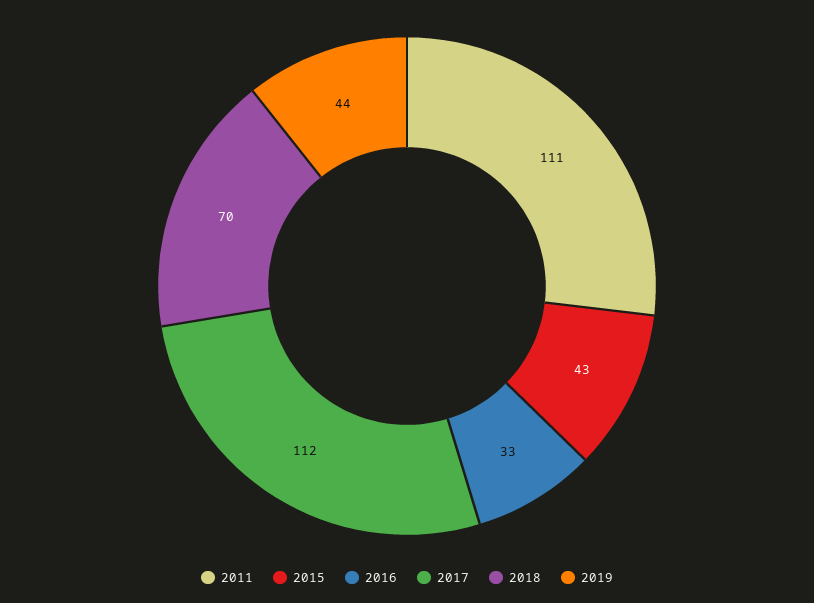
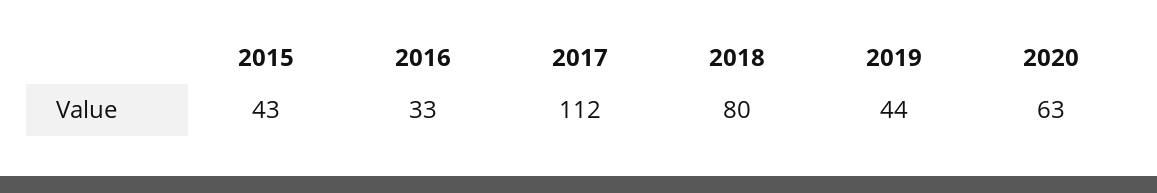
2011: 111 -> none
2018: 70 -> 80
2020: none -> 63

